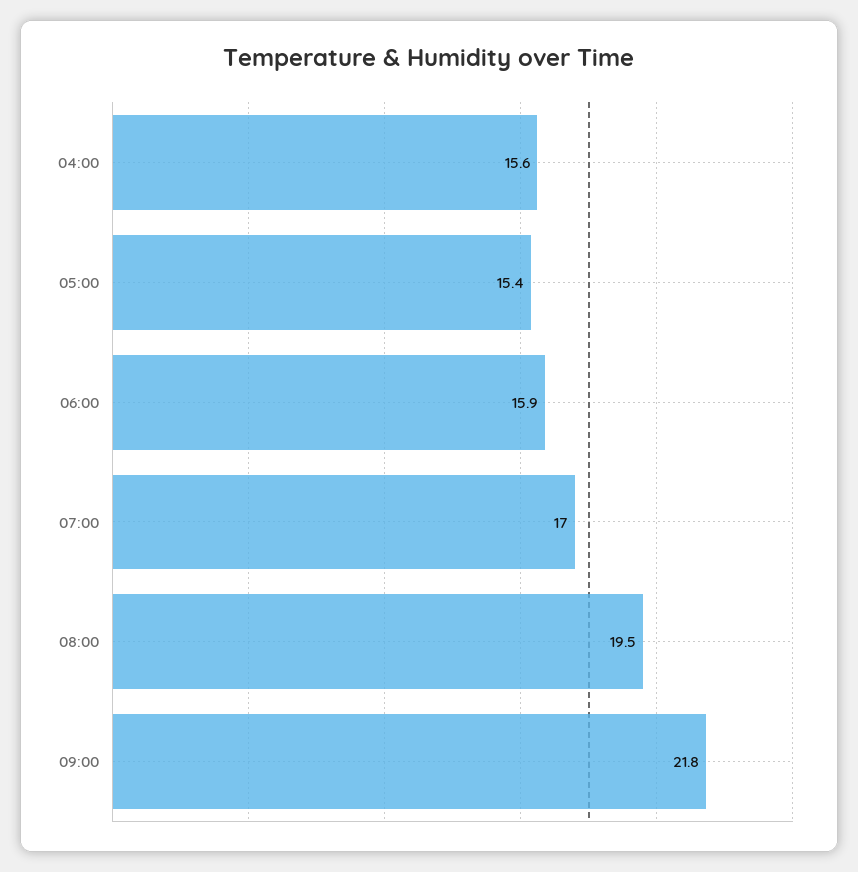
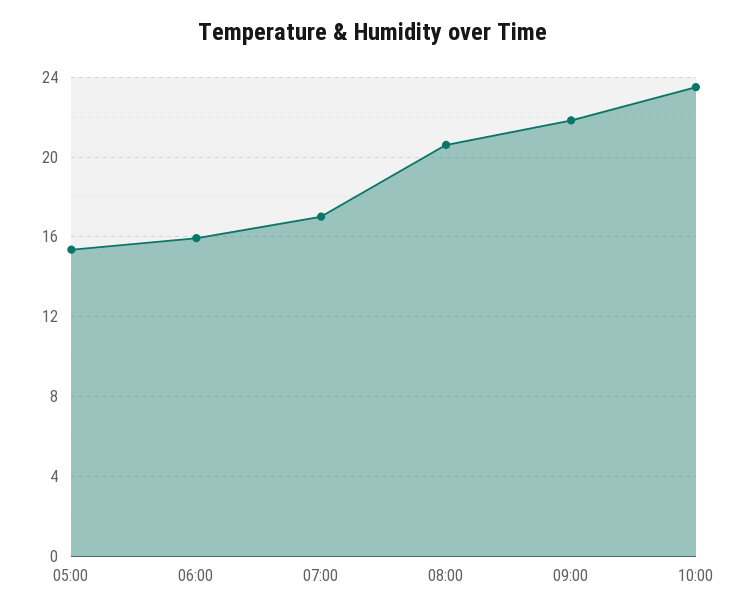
04:00: 15.6 -> none
08:00: 19.5 -> 20.5
10:00: none -> 23.5

